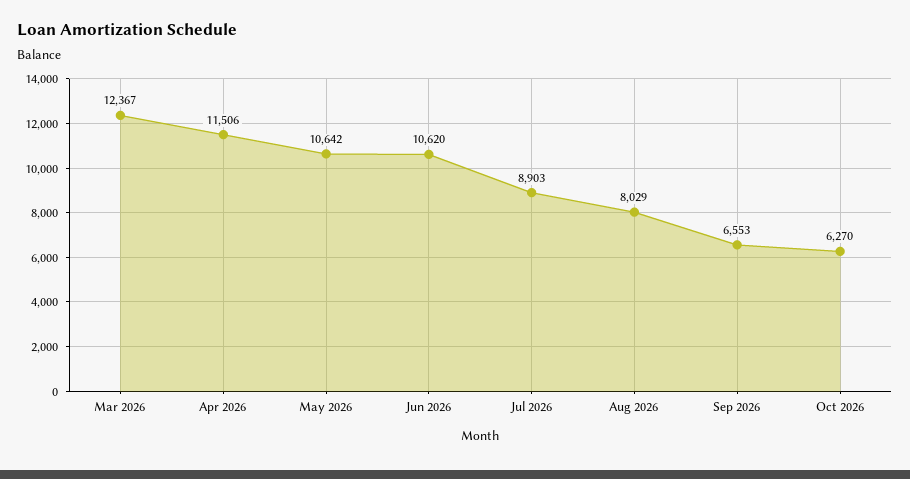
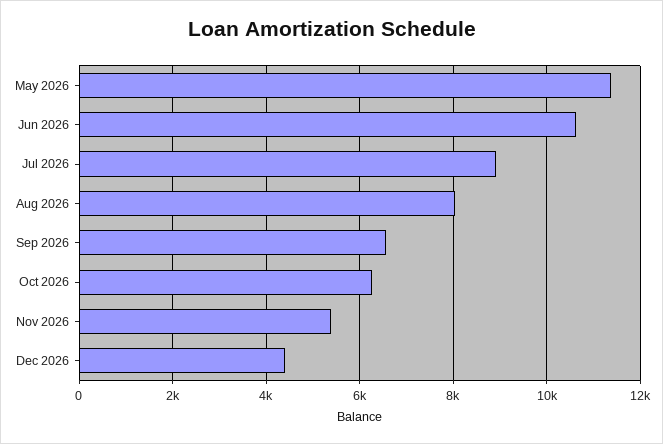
Mar 2026: 12367 -> none
Apr 2026: 11506 -> none
May 2026: 10642 -> 11400
Nov 2026: none -> 5400
Dec 2026: none -> 4400

